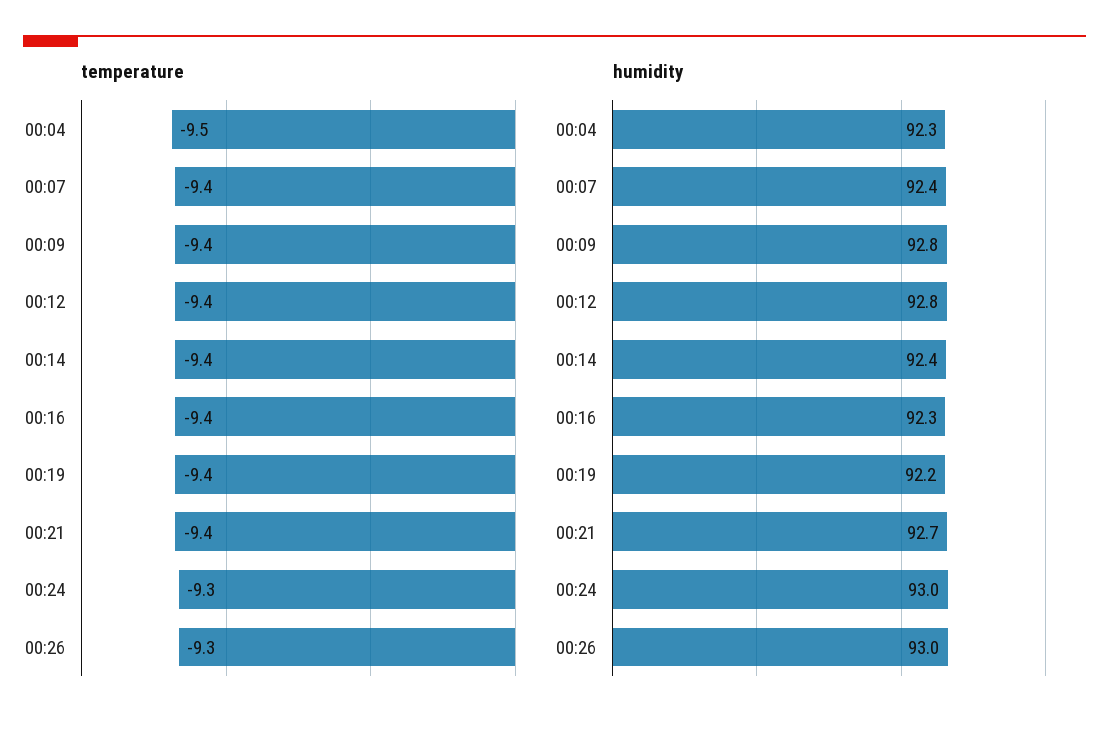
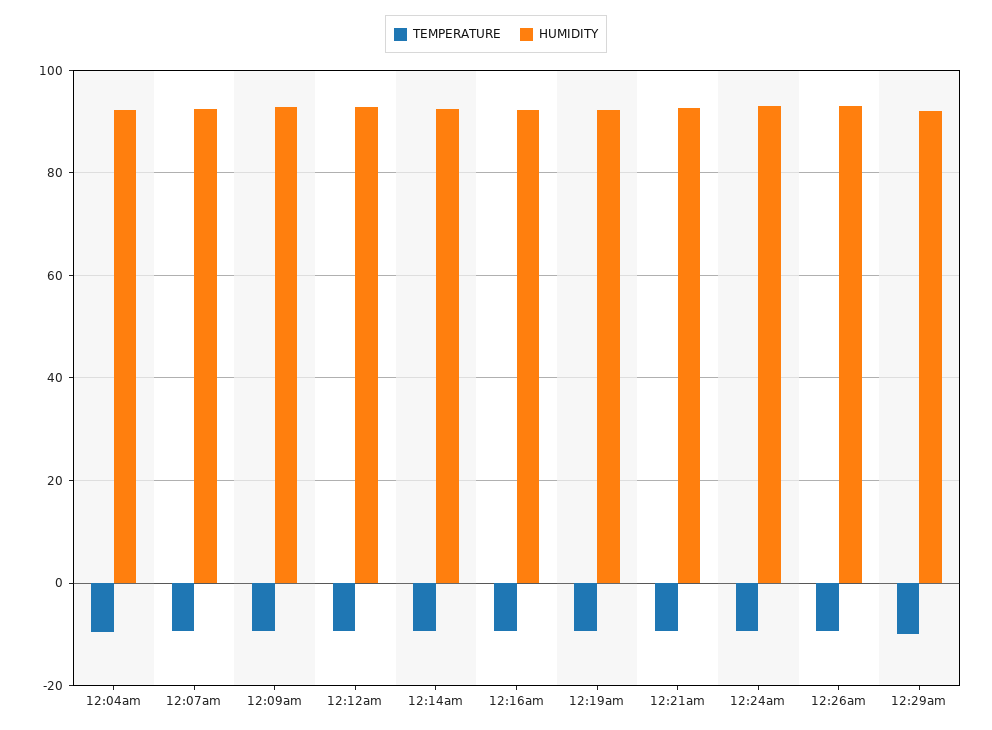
temperature, 12:29am: none -> -10
humidity, 12:29am: none -> 92

